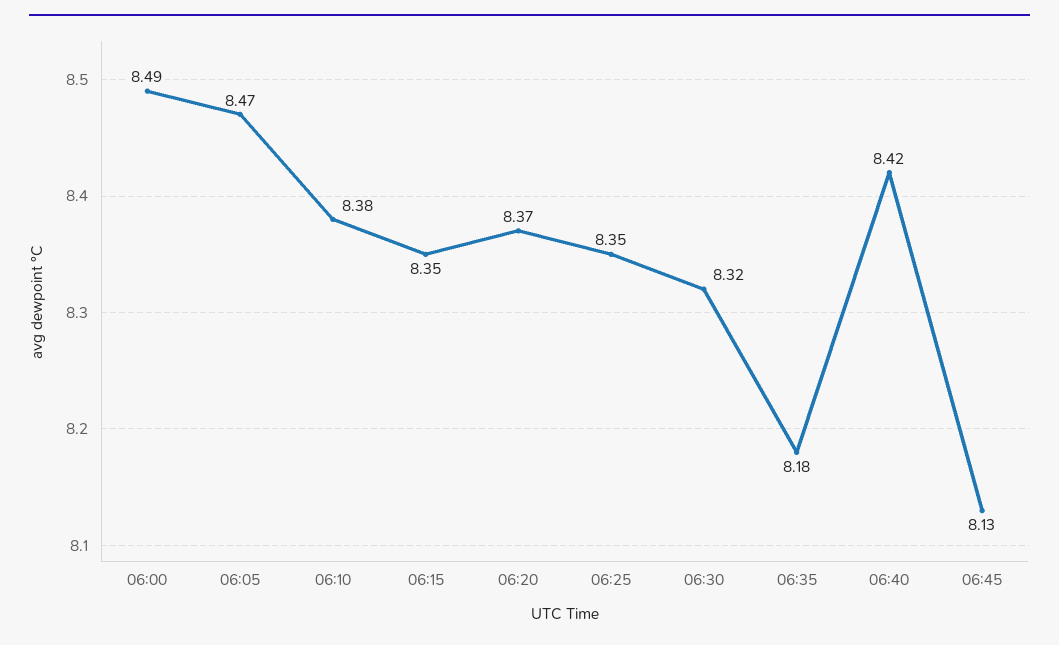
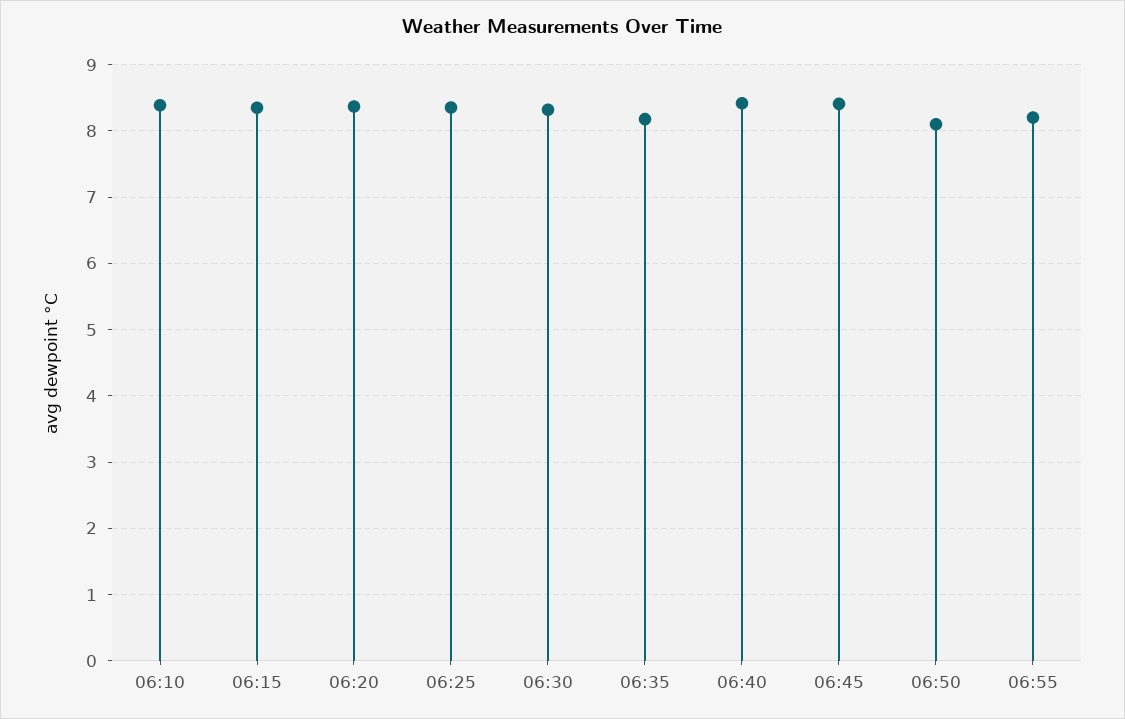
06:00: 8.49 -> none
06:05: 8.47 -> none
06:45: 8.13 -> 8.4
06:50: none -> 8.1
06:55: none -> 8.2

